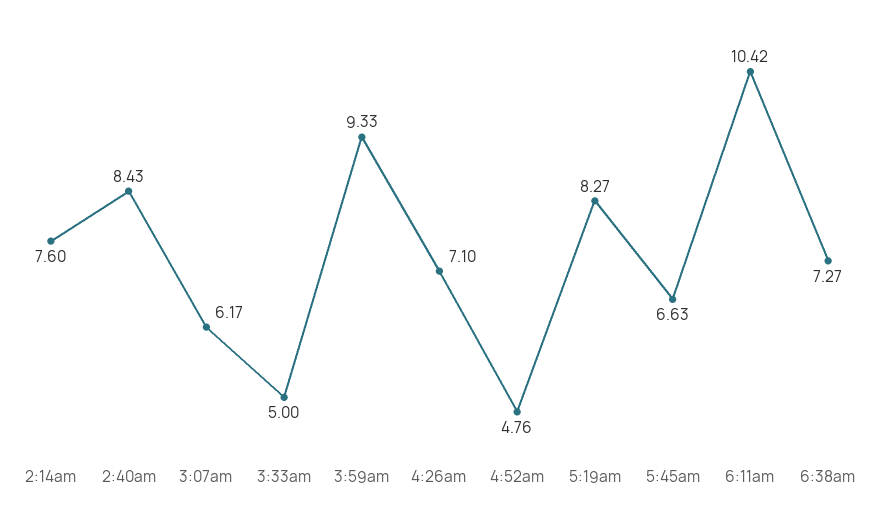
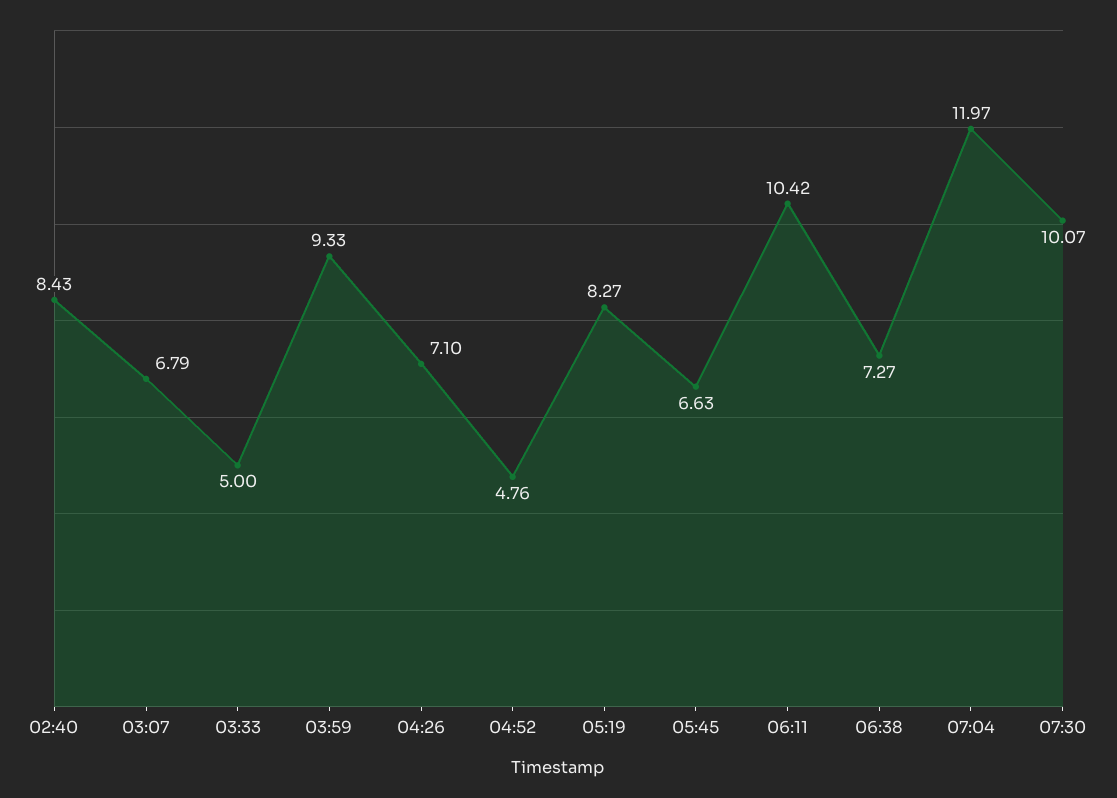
2:14am: 7.6 -> none
3:07am: 6.17 -> 6.79
07:04: none -> 11.97
07:30: none -> 10.07

